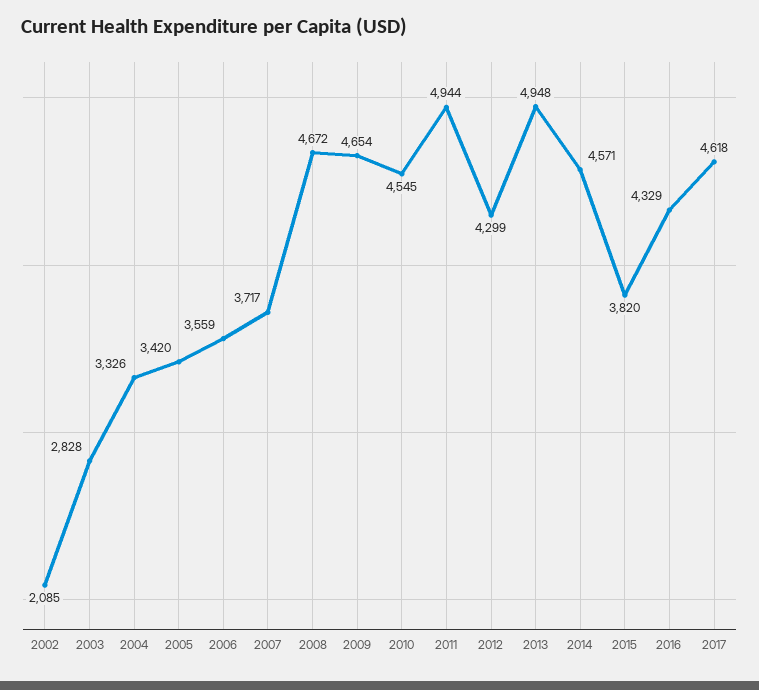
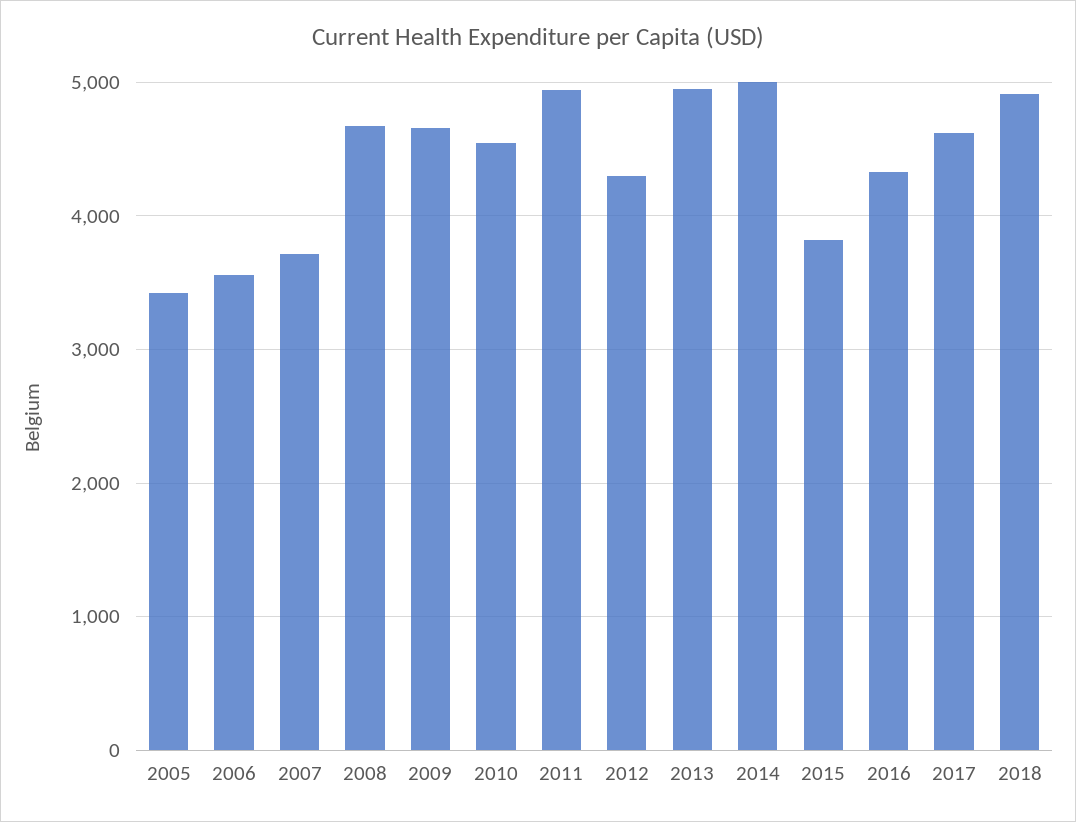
2002: 2085 -> none
2003: 2828 -> none
2004: 3326 -> none
2014: 4571 -> 5000
2018: none -> 4900

